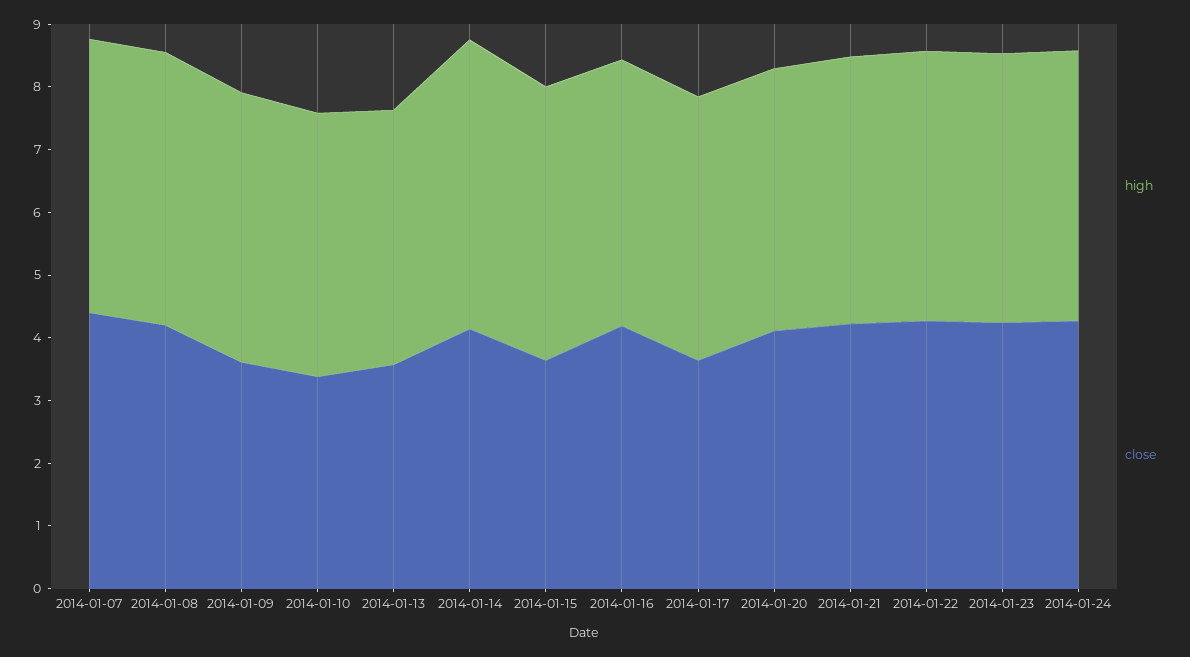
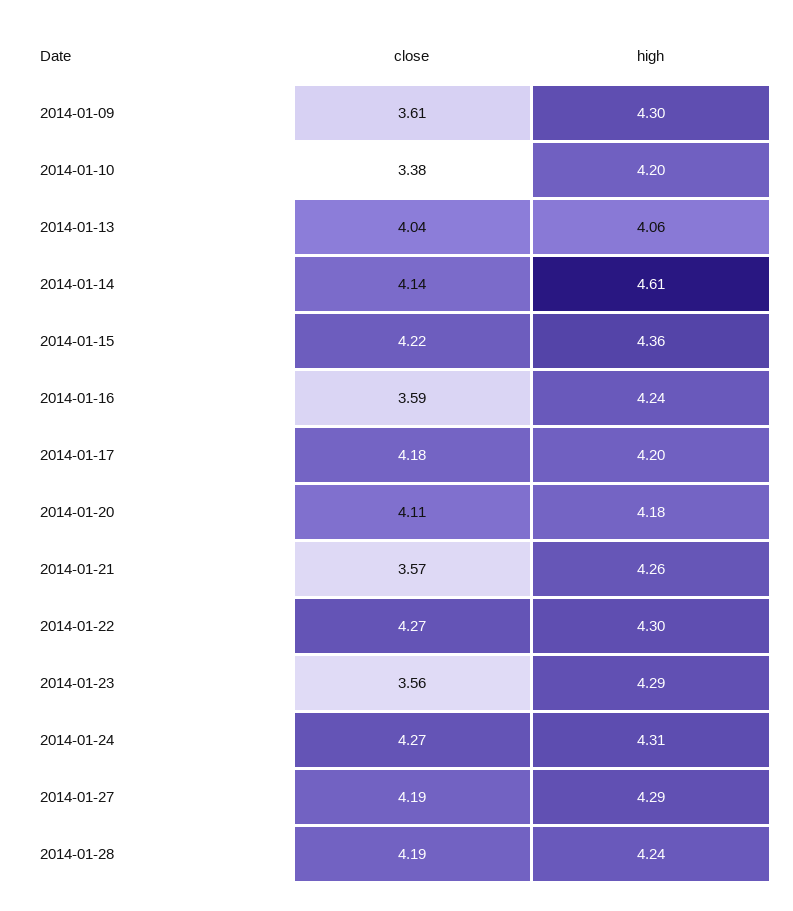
high, 2014-01-07: 4.4 -> none
close, 2014-01-07: 4.4 -> none
high, 2014-01-08: 4.4 -> none
close, 2014-01-08: 4.2 -> none
close, 2014-01-13: 3.6 -> 4.04
close, 2014-01-15: 3.6 -> 4.22
close, 2014-01-16: 4.2 -> 3.59
close, 2014-01-17: 3.6 -> 4.18
close, 2014-01-21: 4.2 -> 3.57
close, 2014-01-23: 4.2 -> 3.56
close, 2014-01-27: none -> 4.19
high, 2014-01-27: none -> 4.29
close, 2014-01-28: none -> 4.19
high, 2014-01-28: none -> 4.24

